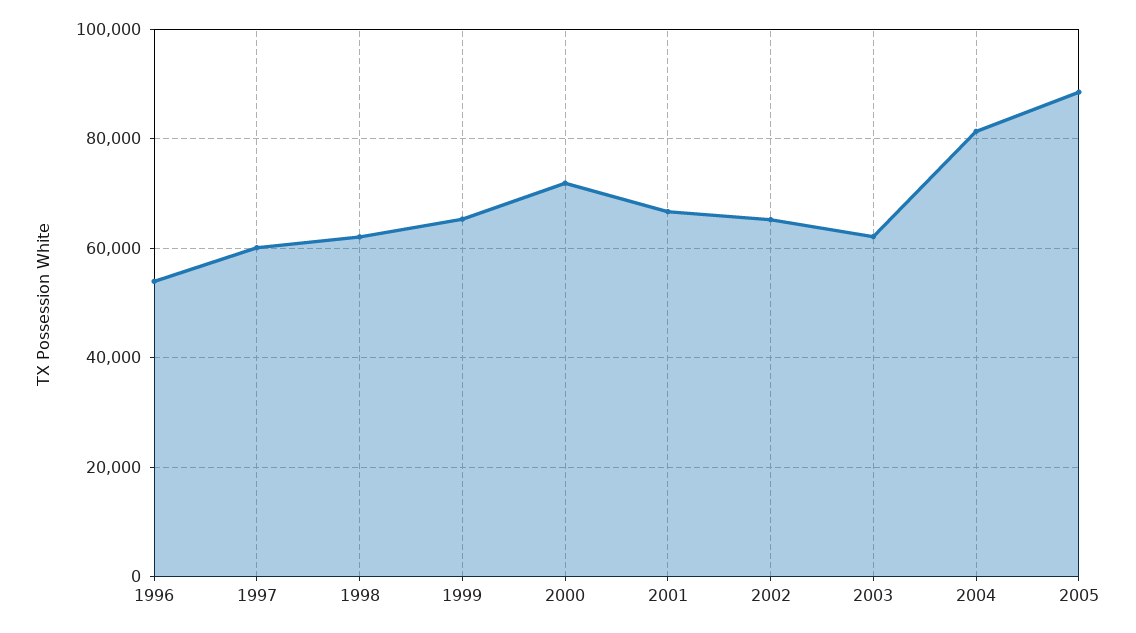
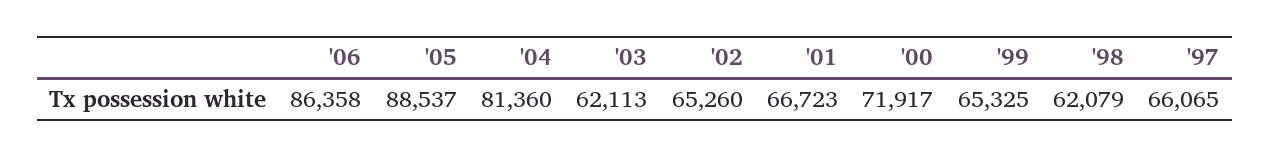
1996: 54000 -> none
1997: 60000 -> 66065
'06: none -> 86358

